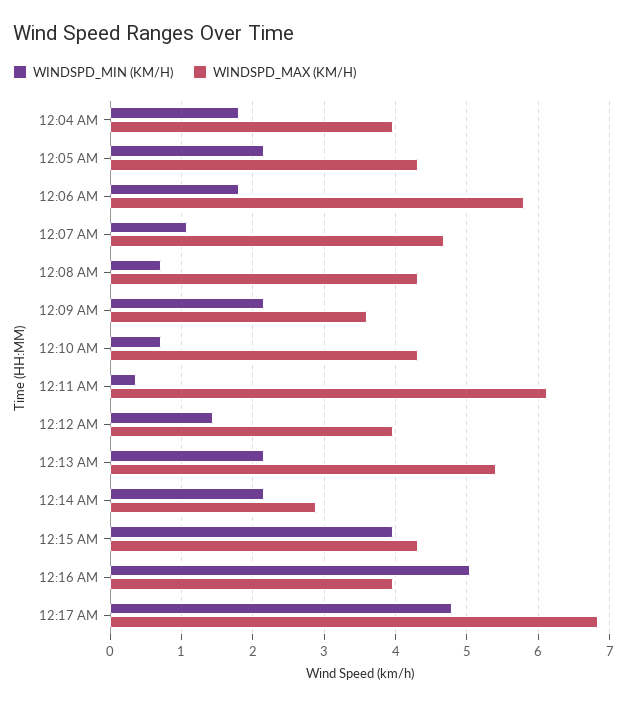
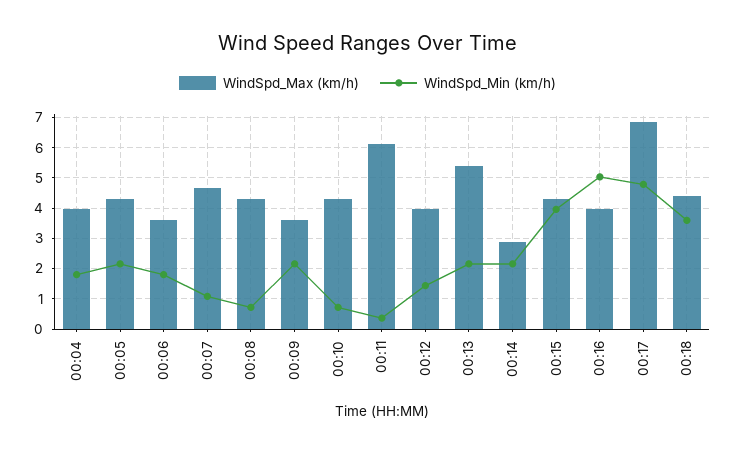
WINDSPD_MAX (KM/H), 12:06 AM: 5.8 -> 3.6
WINDSPD_MAX (KM/H), 00:18: none -> 4.4
WINDSPD_MIN (KM/H), 00:18: none -> 3.6

